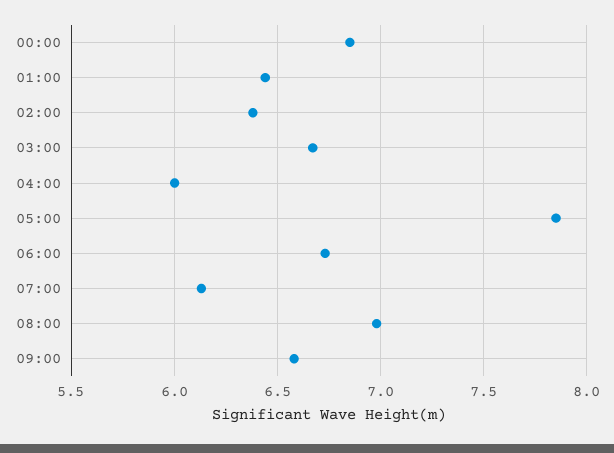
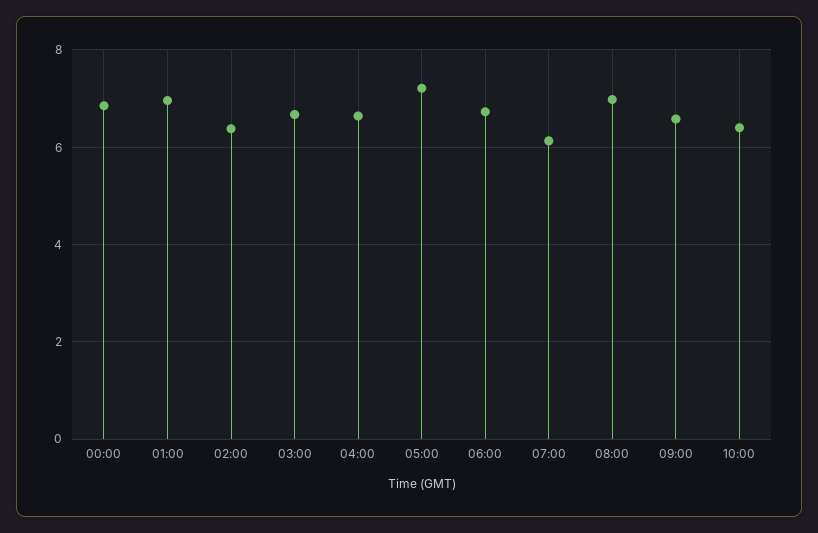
01:00: 6.45 -> 7
04:00: 6 -> 6.6
05:00: 7.85 -> 7.2
10:00: none -> 6.4

